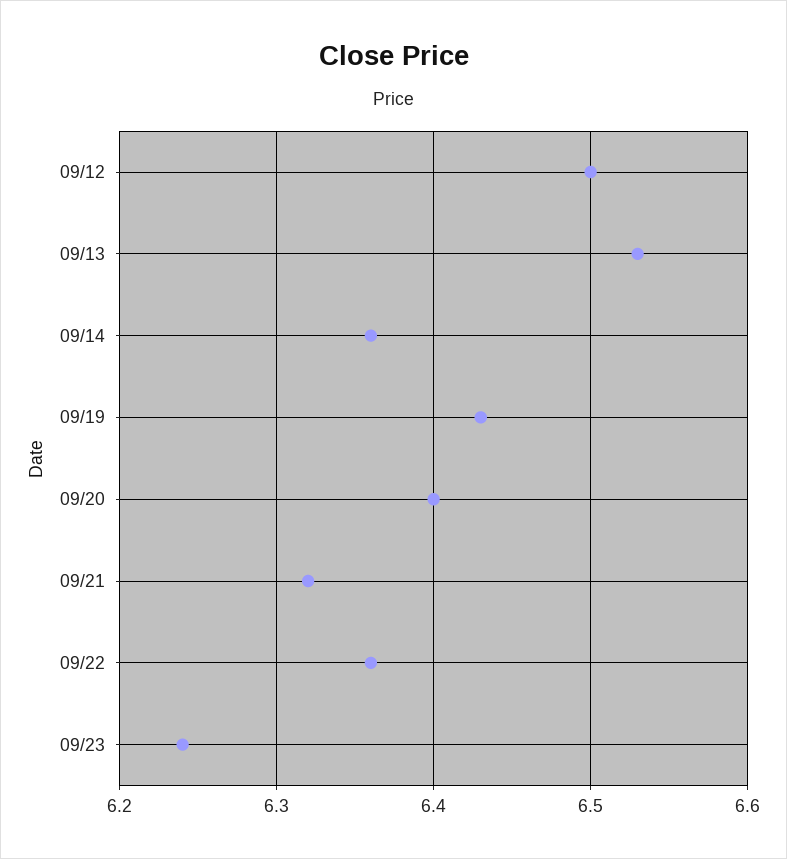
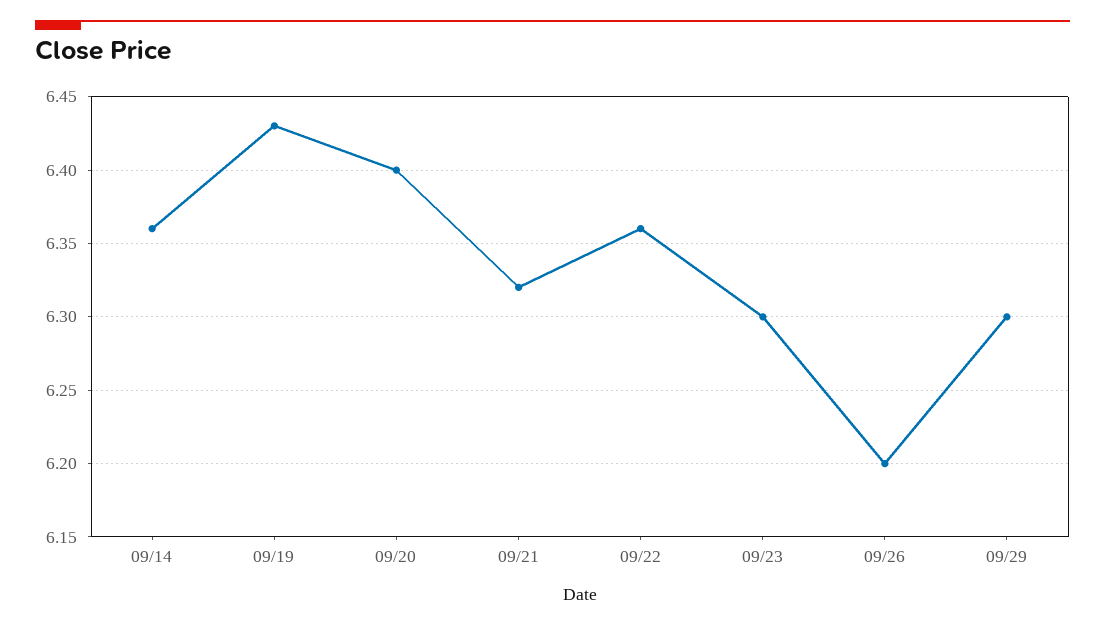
09/12: 6.5 -> none
09/13: 6.53 -> none
09/23: 6.24 -> 6.3
09/26: none -> 6.2
09/29: none -> 6.3

